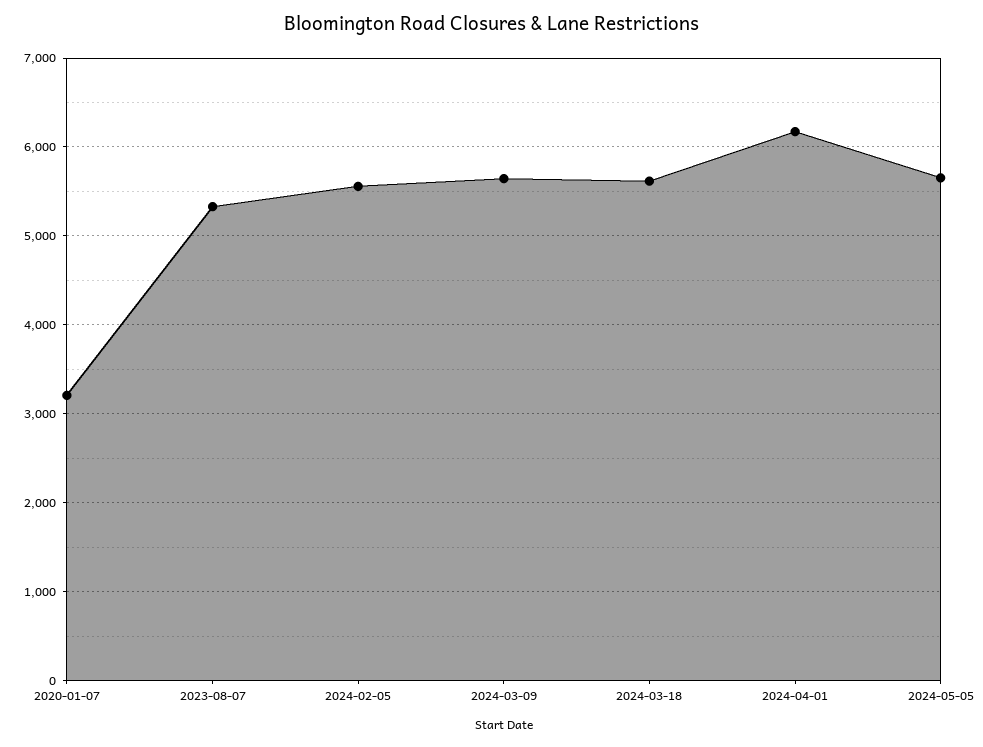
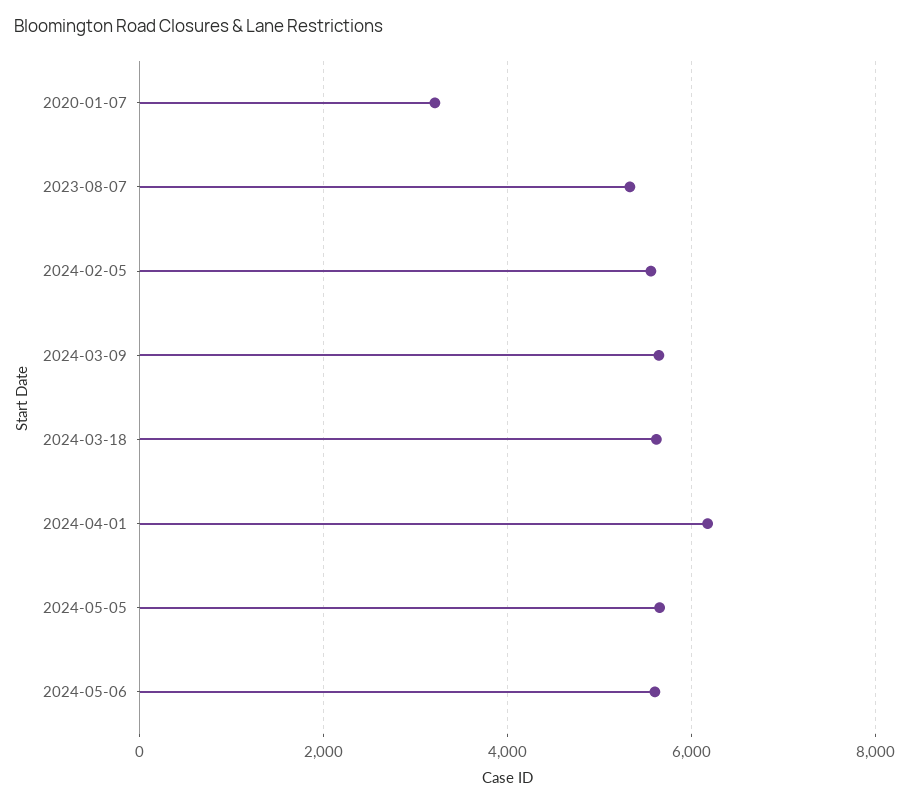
2024-05-06: none -> 5600

